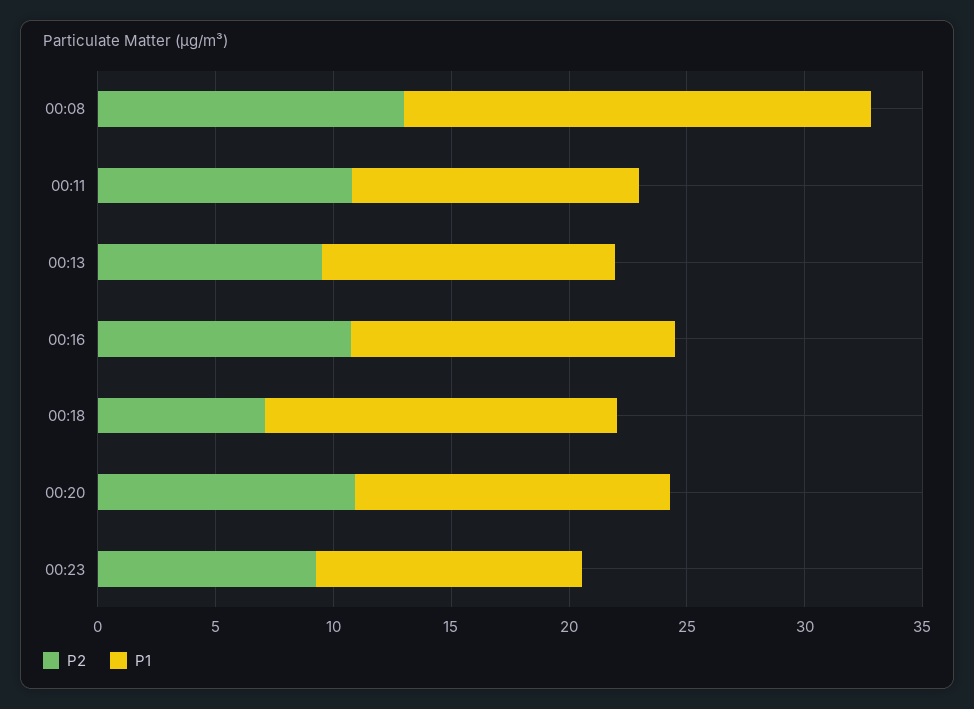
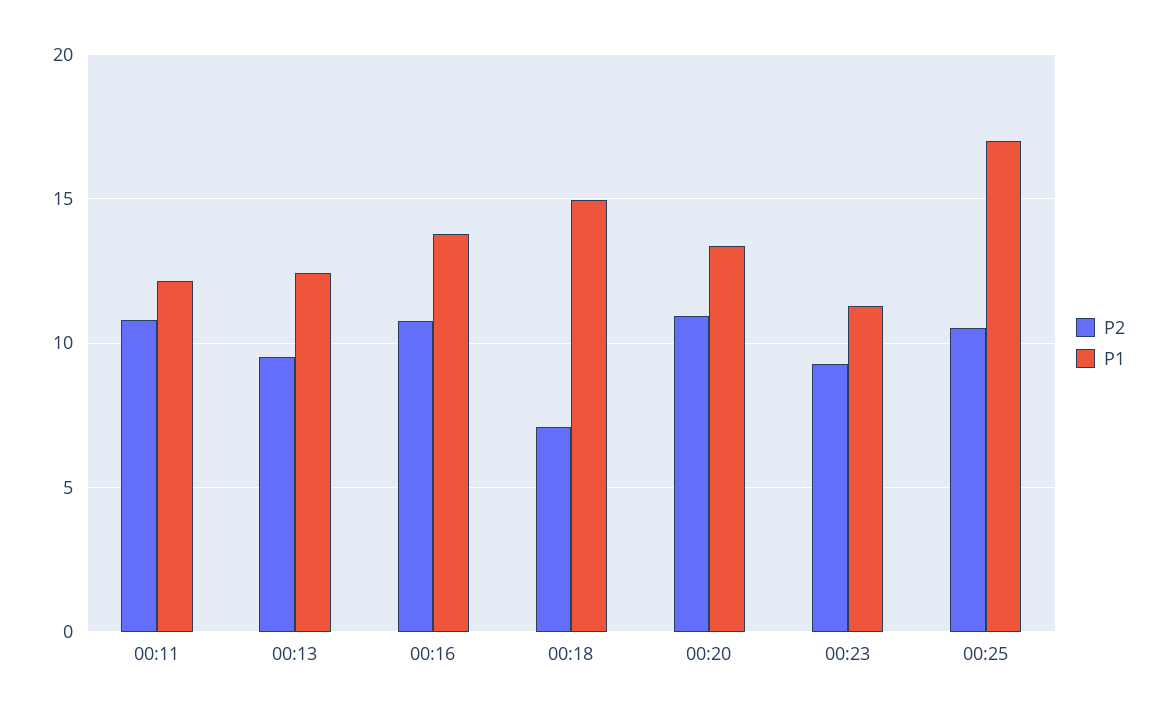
P2, 00:08: 13 -> none
P1, 00:08: 20 -> none
P2, 00:25: none -> 10.5
P1, 00:25: none -> 17

